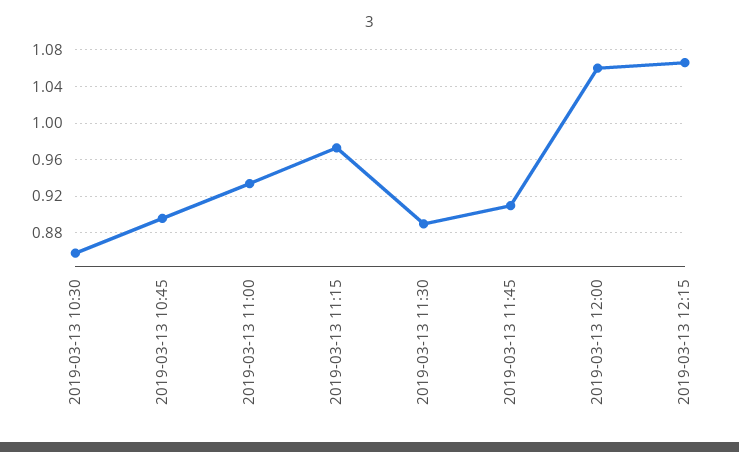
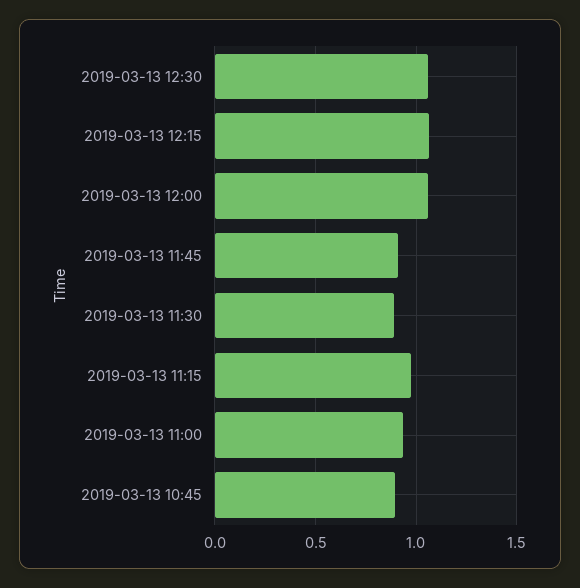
2019-03-13 10:30: 0.86 -> none
2019-03-13 12:30: none -> 1.05

